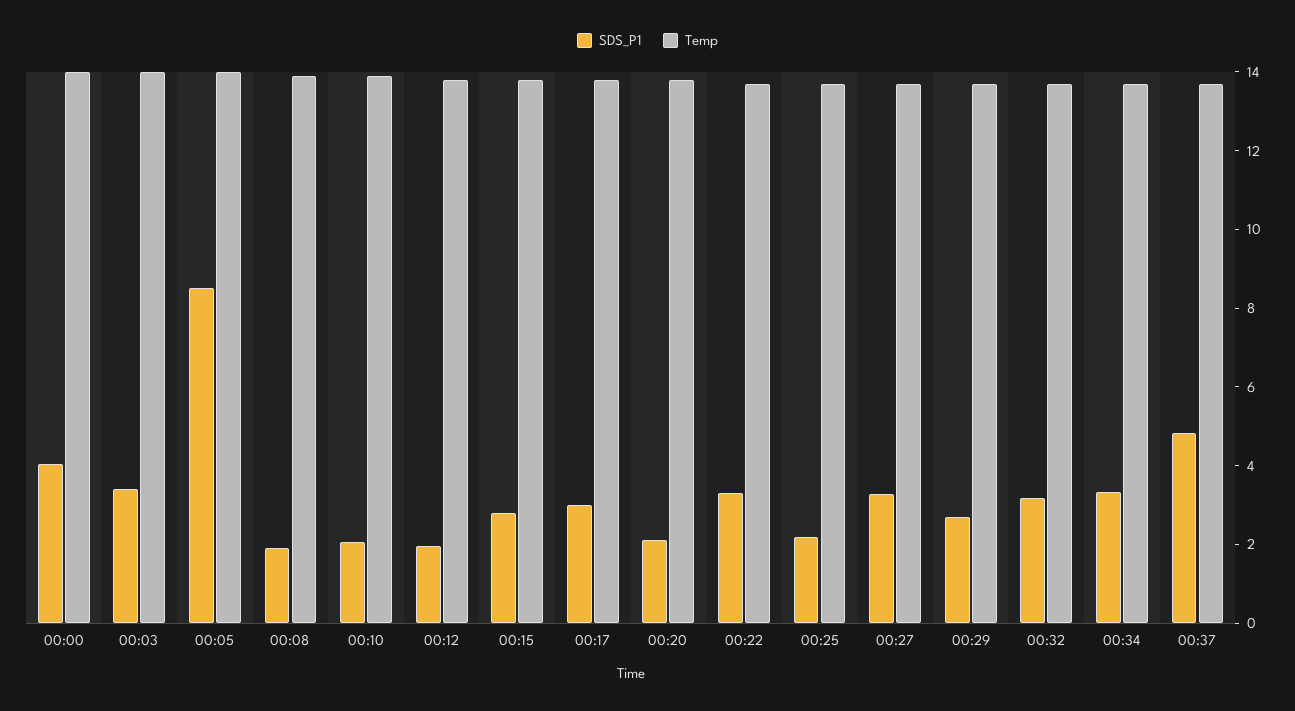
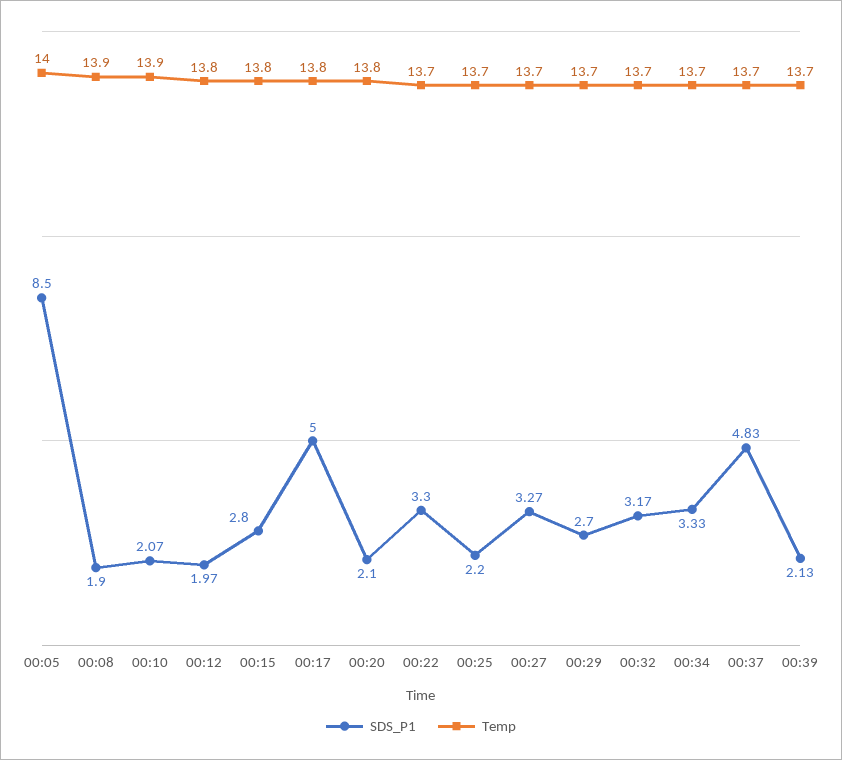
SDS_P1, 00:00: 4 -> none
Temp, 00:00: 14 -> none
SDS_P1, 00:03: 3.5 -> none
Temp, 00:03: 14 -> none
SDS_P1, 00:17: 3 -> 5
SDS_P1, 00:39: none -> 2.13
Temp, 00:39: none -> 13.7

